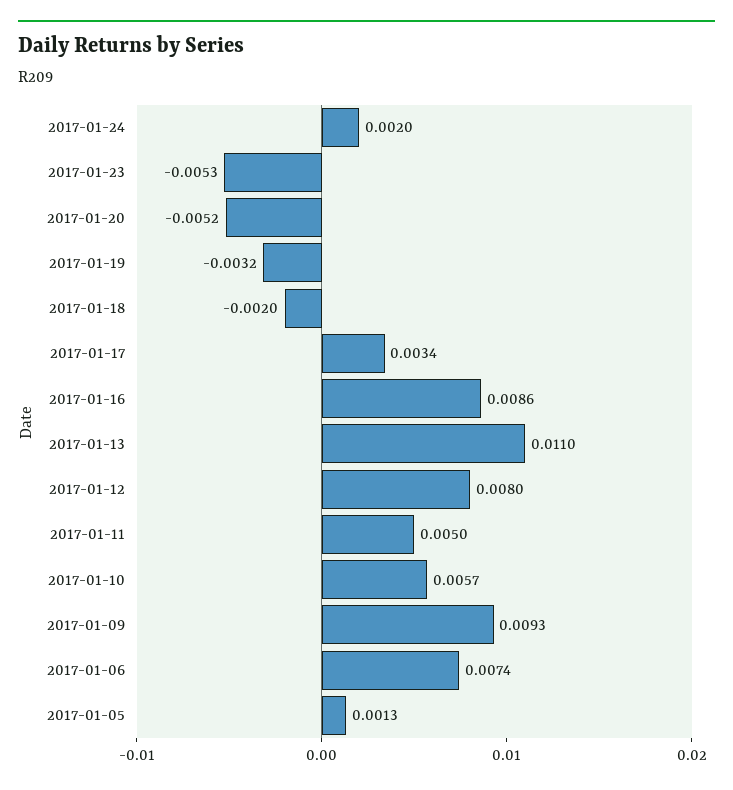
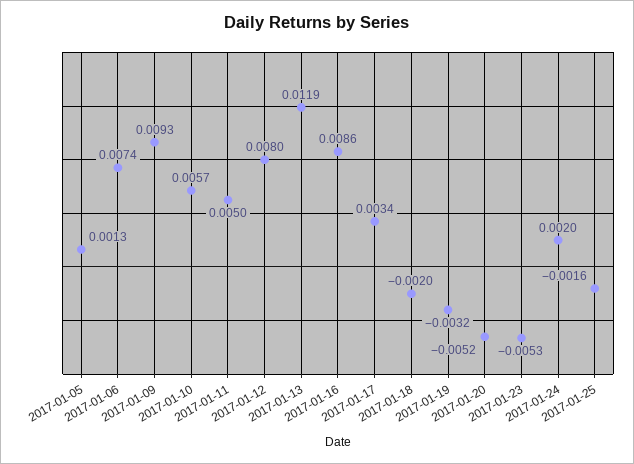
2017-01-13: 0.011 -> 0.0119
2017-01-25: none -> -0.0016

